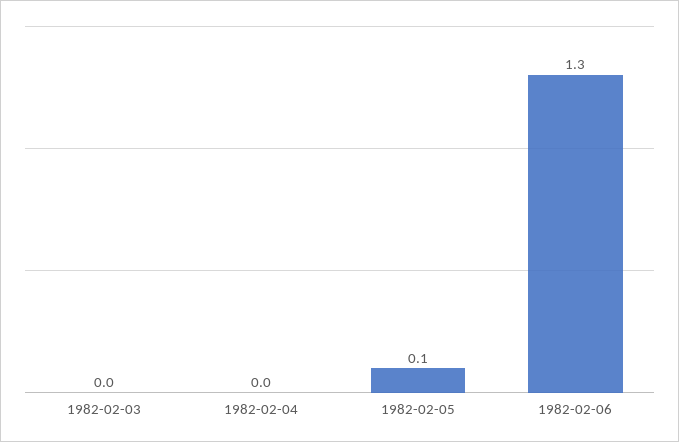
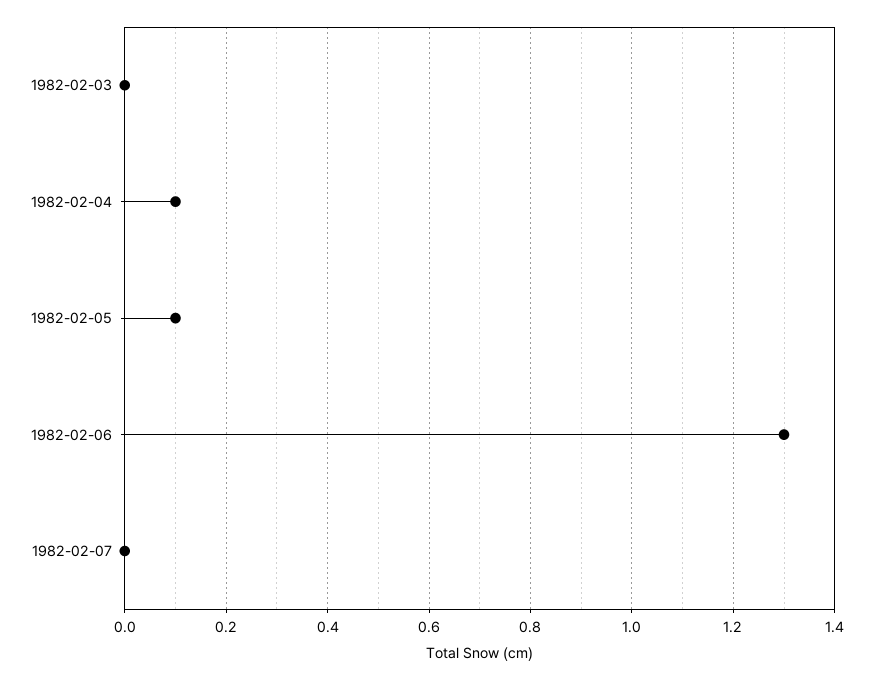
1982-02-04: 0 -> 0.1
1982-02-07: none -> 0

